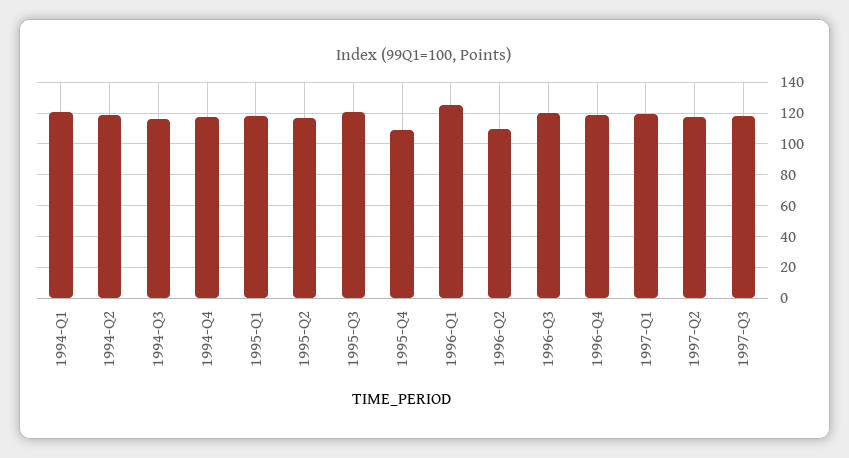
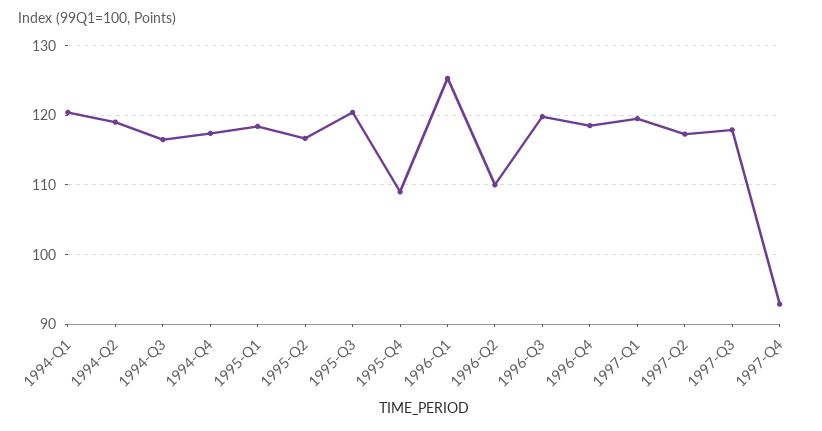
1997-Q4: none -> 93

